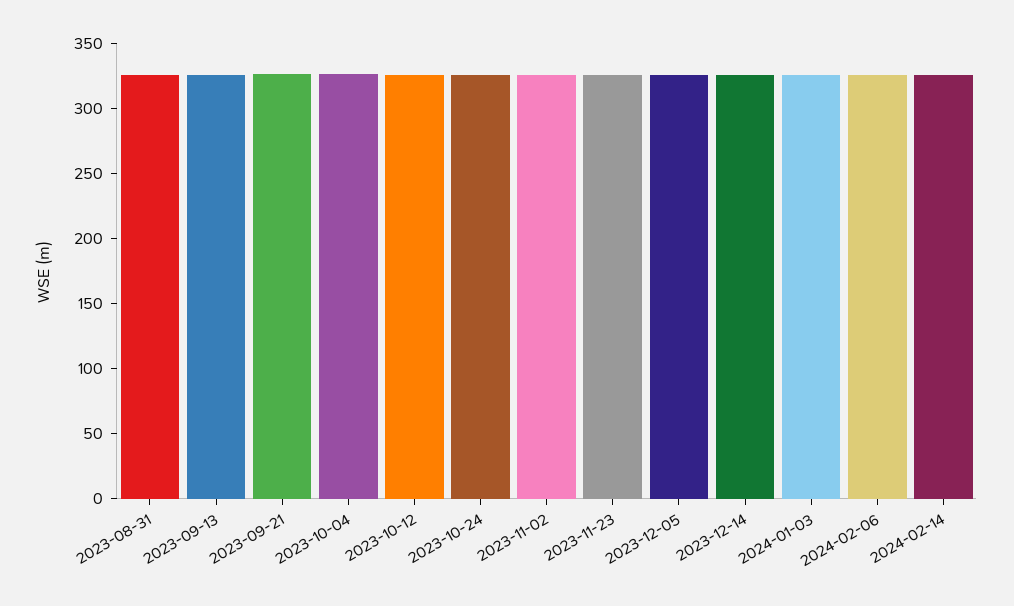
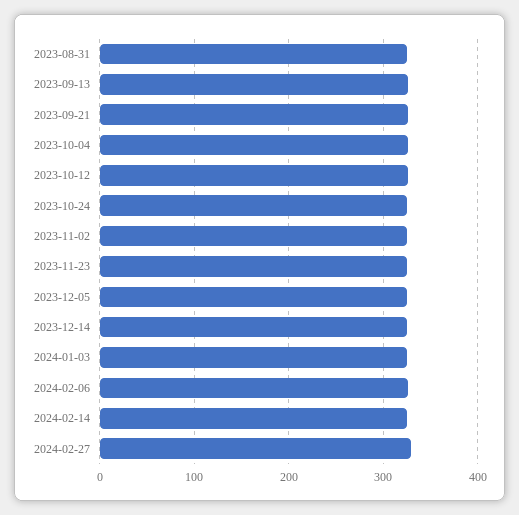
2024-02-27: none -> 330

